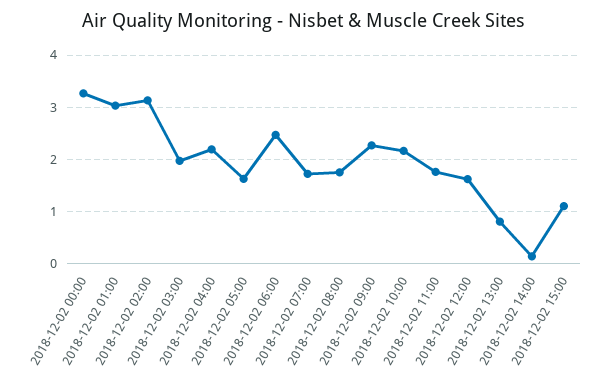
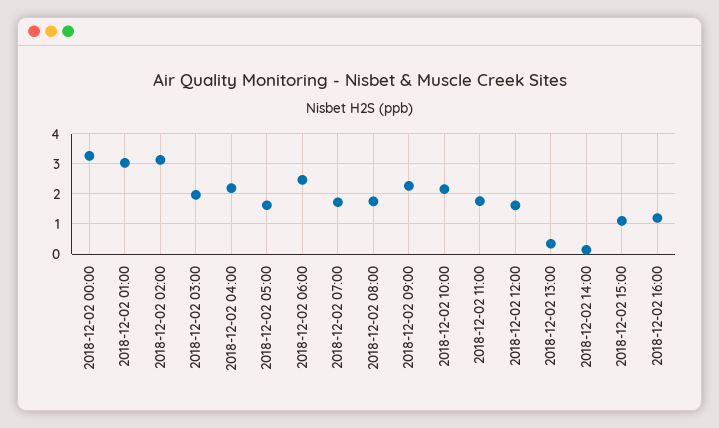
2018-12-02 13:00: 0.8 -> 0.4
2018-12-02 16:00: none -> 1.2

